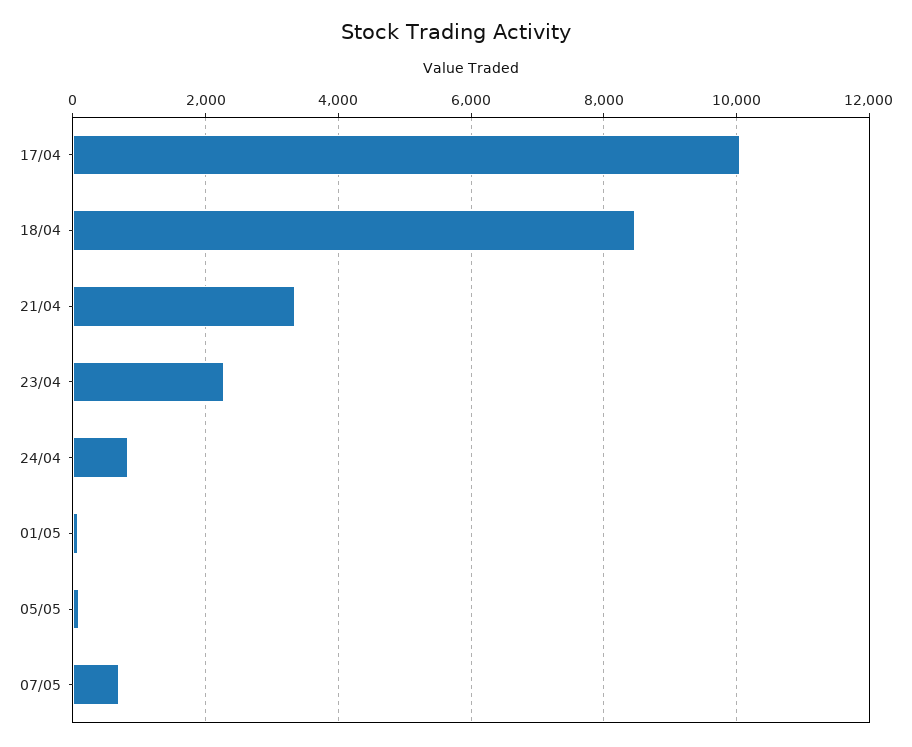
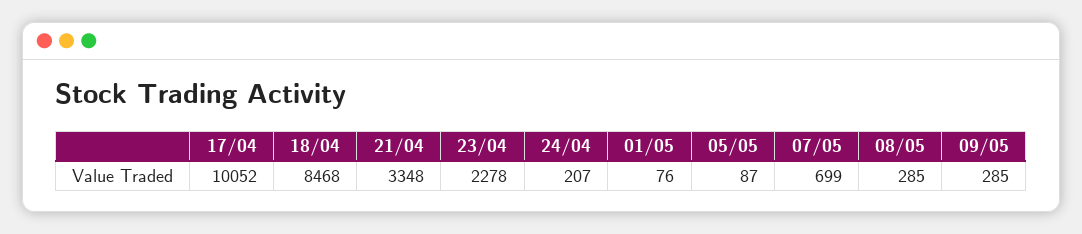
24/04: 800 -> 207
08/05: none -> 285
09/05: none -> 285

